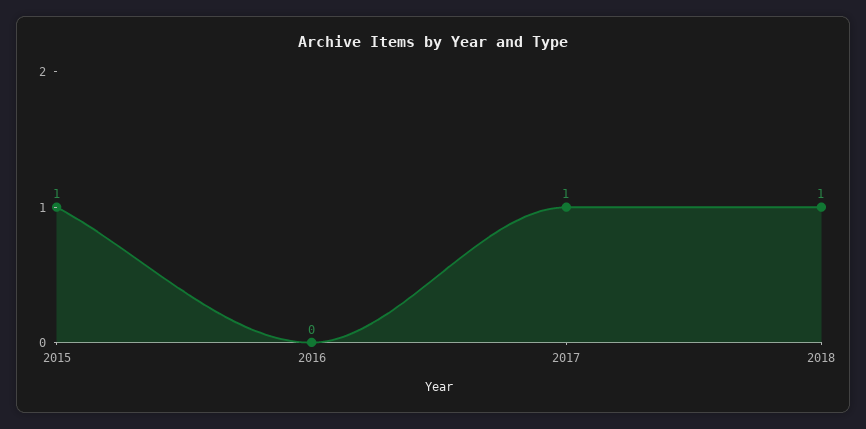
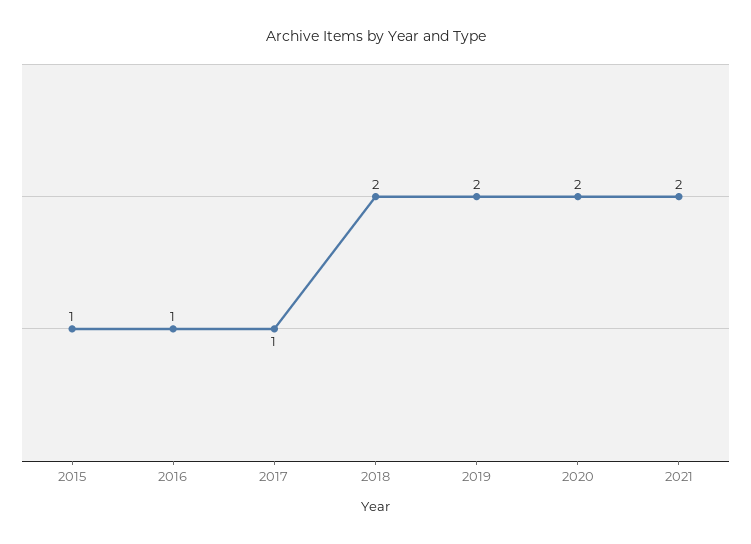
2016: 0 -> 1
2018: 1 -> 2
2019: none -> 2
2020: none -> 2
2021: none -> 2

